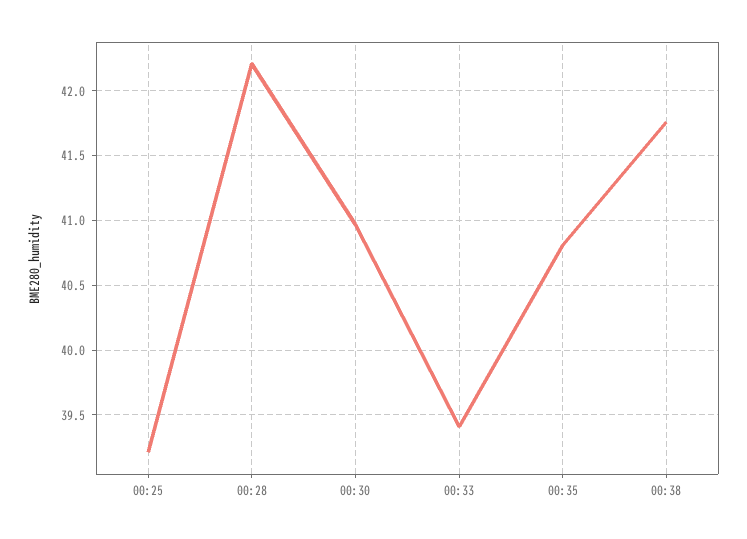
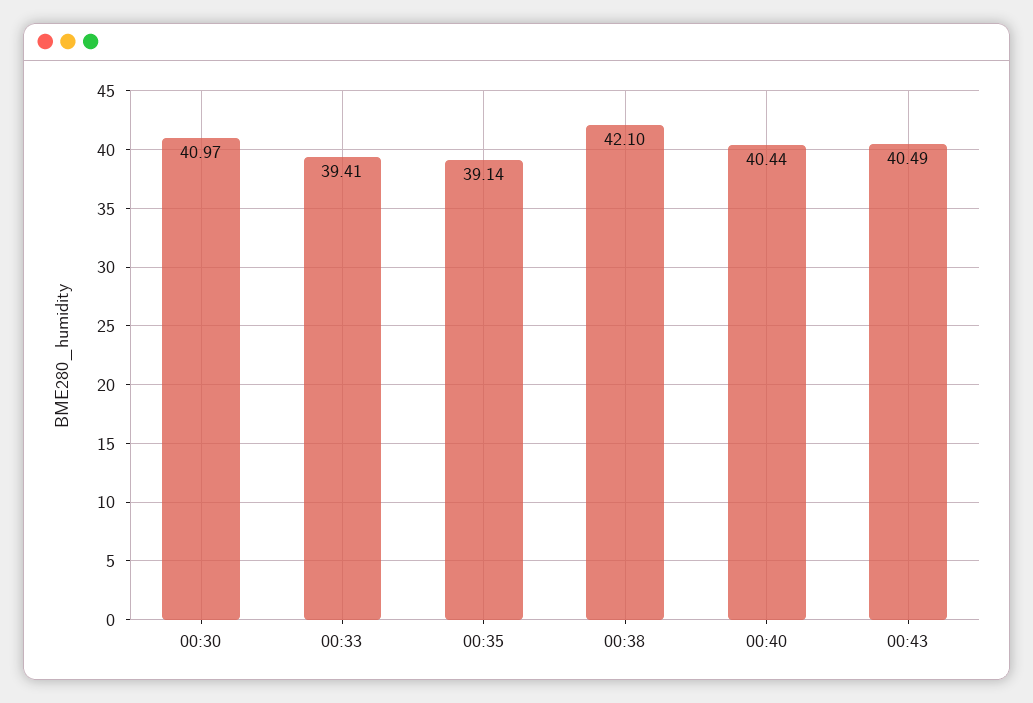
00:25: 39.2 -> none
00:28: 42.2 -> none
00:35: 40.8 -> 39.14
00:38: 41.75 -> 42.1
00:40: none -> 40.44
00:43: none -> 40.49

